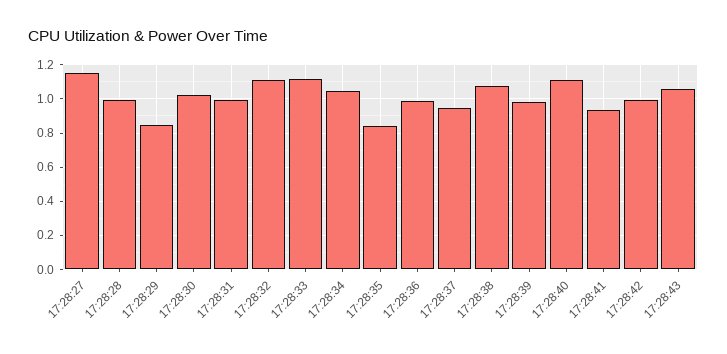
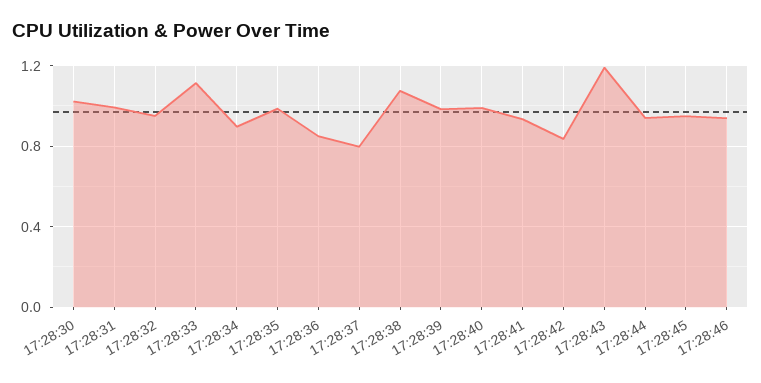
17:28:27: 1.15 -> none
17:28:28: 1 -> none
17:28:29: 0.85 -> none
17:28:32: 1.1 -> 0.95
17:28:34: 1.05 -> 0.9
17:28:35: 0.85 -> 1
17:28:36: 1 -> 0.85
17:28:37: 0.95 -> 0.8
17:28:40: 1.1 -> 1
17:28:42: 1 -> 0.85
17:28:43: 1.05 -> 1.2
17:28:44: none -> 0.95
17:28:45: none -> 0.95
17:28:46: none -> 0.95

